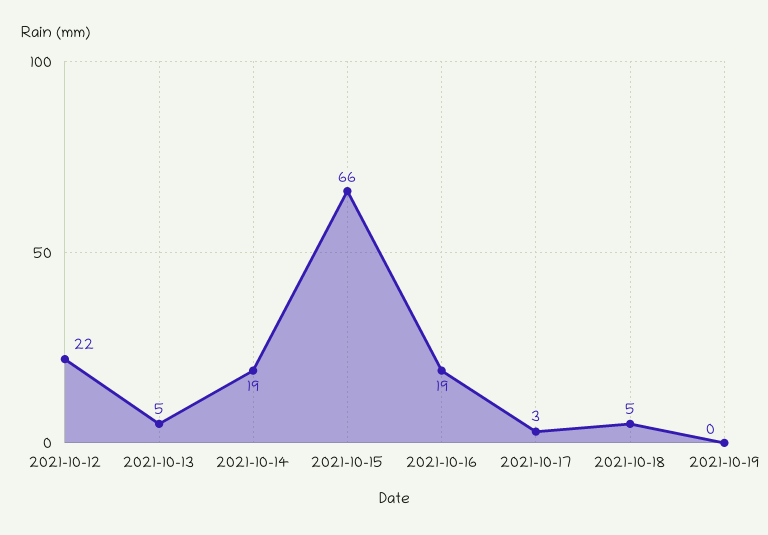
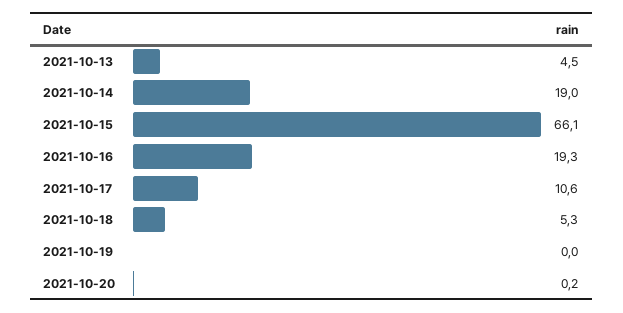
2021-10-12: 22 -> none
2021-10-17: 3 -> 10.6
2021-10-20: none -> 0.2

